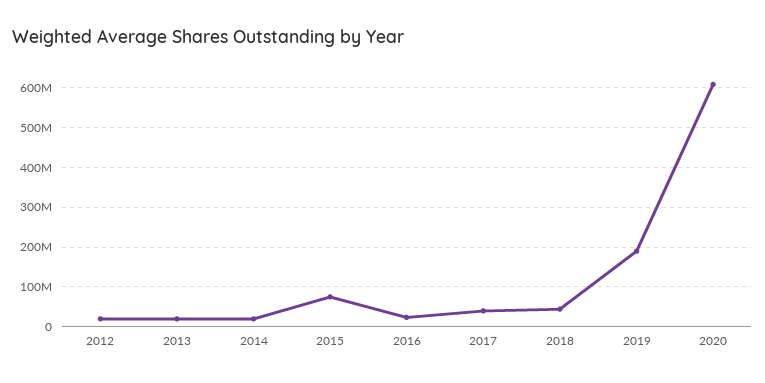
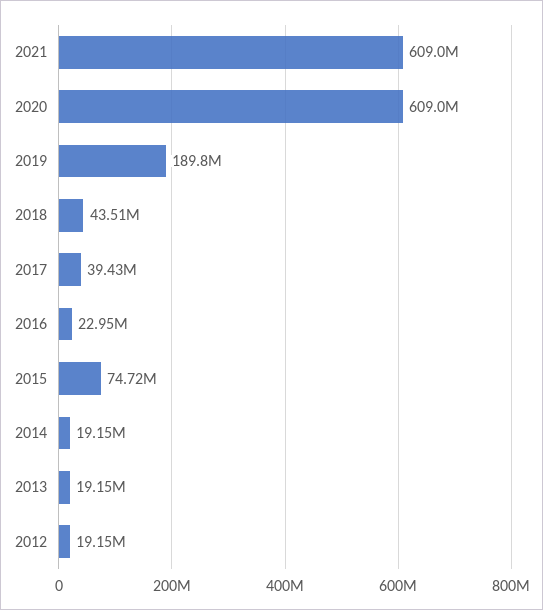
2021: none -> 609000000

